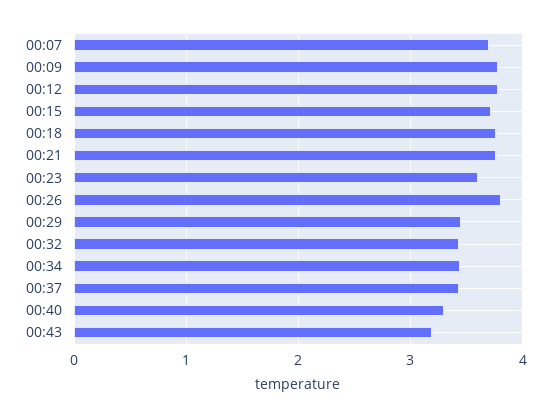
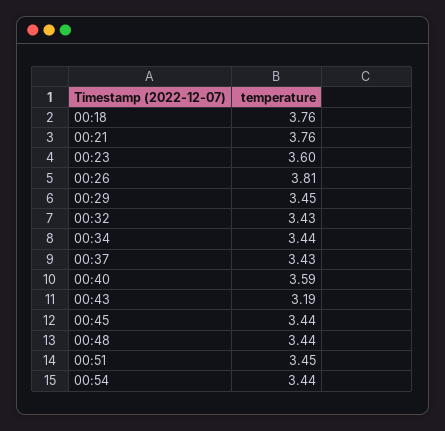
00:07: 3.7 -> none
00:09: 3.8 -> none
00:12: 3.8 -> none
00:15: 3.7 -> none
00:40: 3.3 -> 3.59
00:45: none -> 3.44
00:48: none -> 3.44
00:51: none -> 3.45
00:54: none -> 3.44

